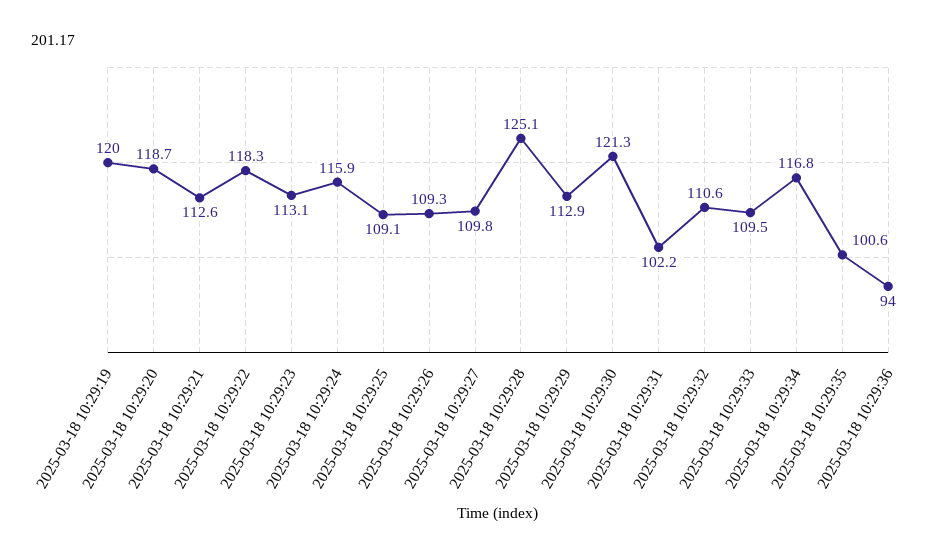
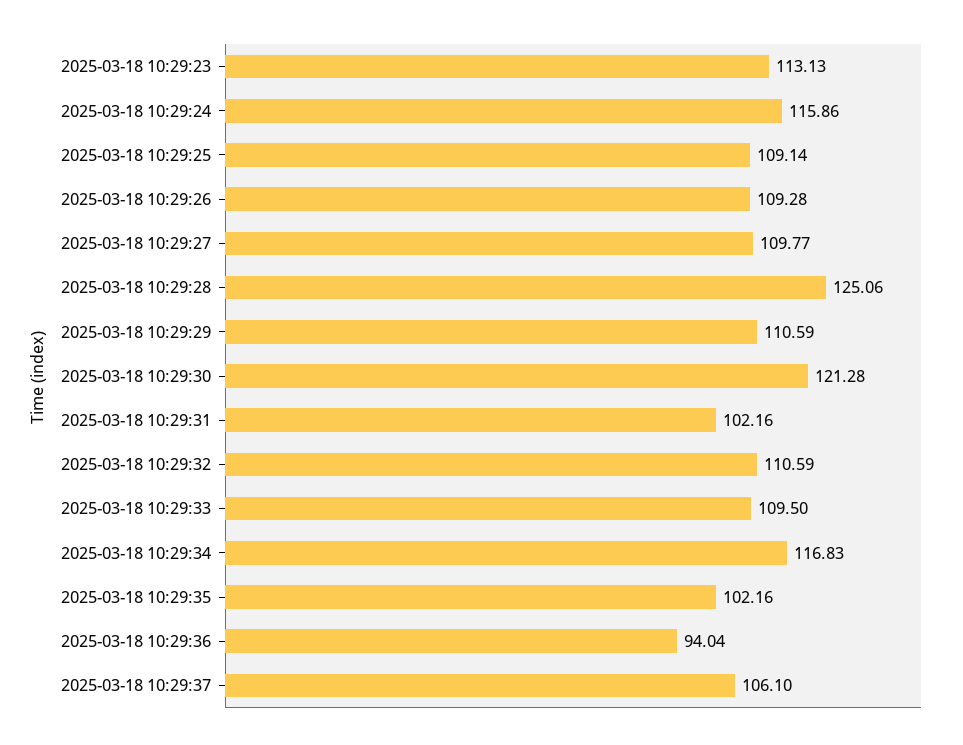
2025-03-18 10:29:19: 120 -> none
2025-03-18 10:29:20: 118.7 -> none
2025-03-18 10:29:21: 112.6 -> none
2025-03-18 10:29:22: 118.3 -> none
2025-03-18 10:29:29: 112.9 -> 110.59
2025-03-18 10:29:35: 100.6 -> 102.16
2025-03-18 10:29:37: none -> 106.1

